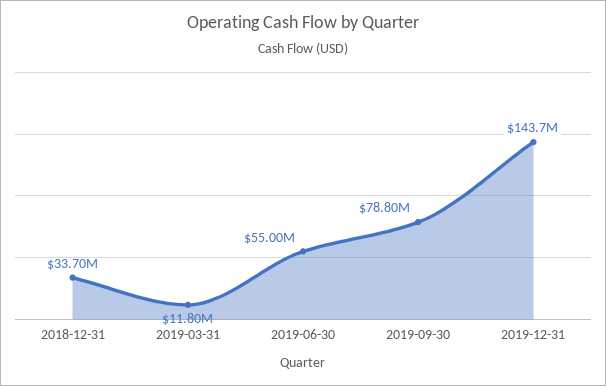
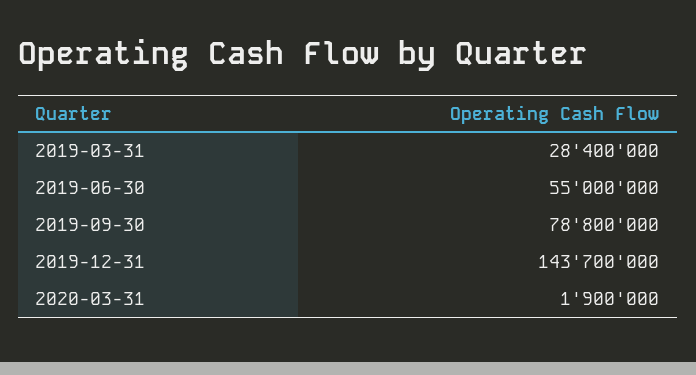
2018-12-31: 33700000 -> none
2019-03-31: 11800000 -> 28400000
2020-03-31: none -> 1900000

